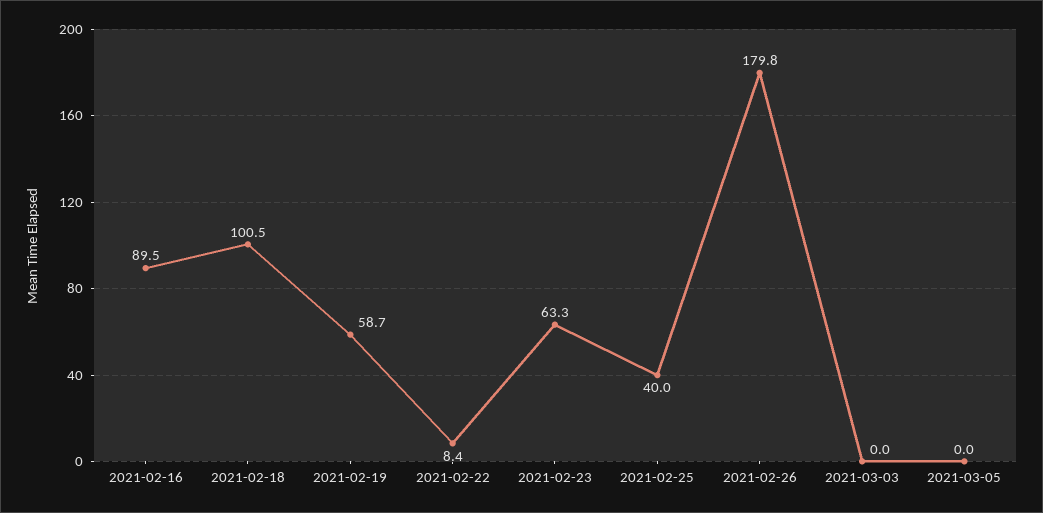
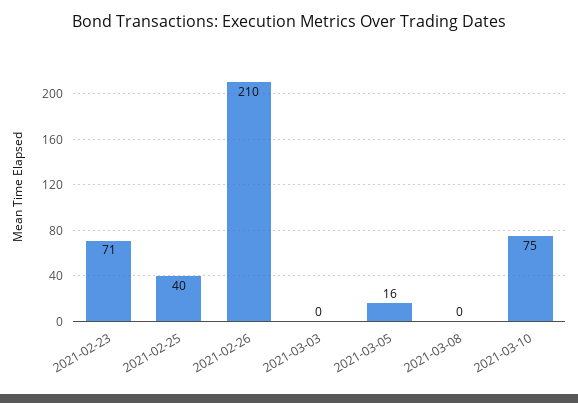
2021-02-16: 89.5 -> none
2021-02-18: 100.5 -> none
2021-02-19: 58.7 -> none
2021-02-22: 8.4 -> none
2021-02-23: 63.3 -> 71
2021-02-26: 179.8 -> 210
2021-03-05: 0 -> 16
2021-03-08: none -> 0
2021-03-10: none -> 75

